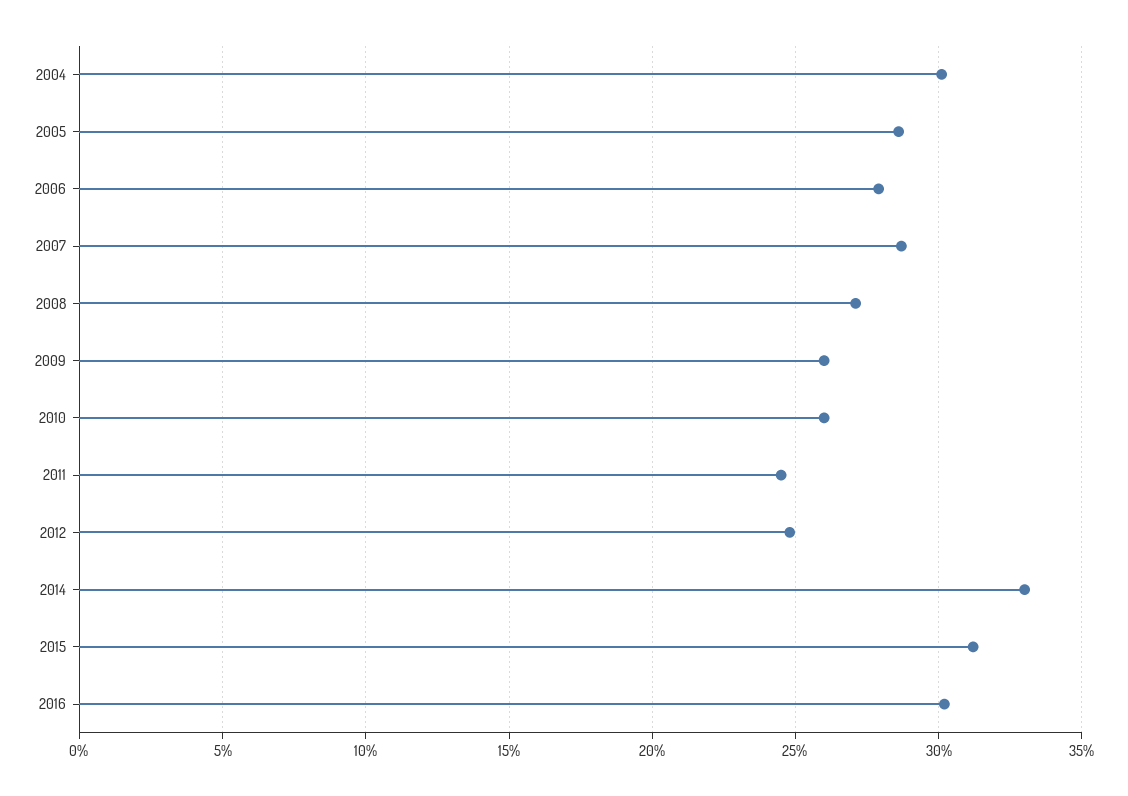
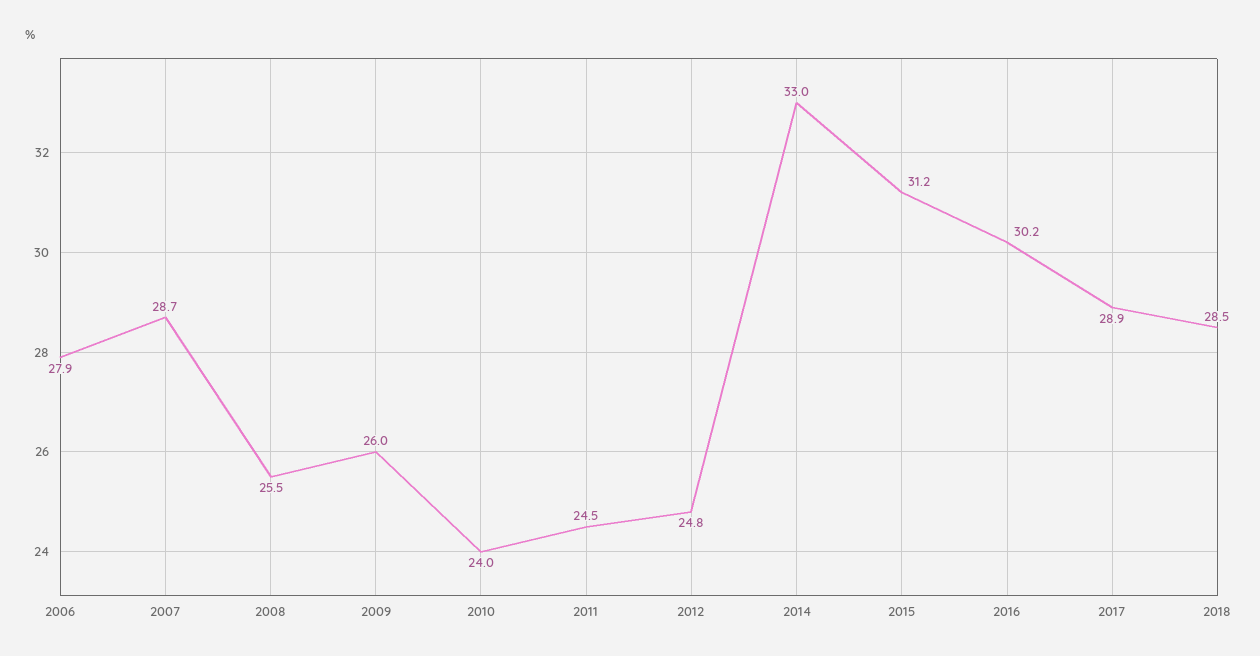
2004: 30 -> none
2005: 28.5 -> none
2008: 27 -> 25.5
2010: 26 -> 24
2017: none -> 28.9
2018: none -> 28.5

